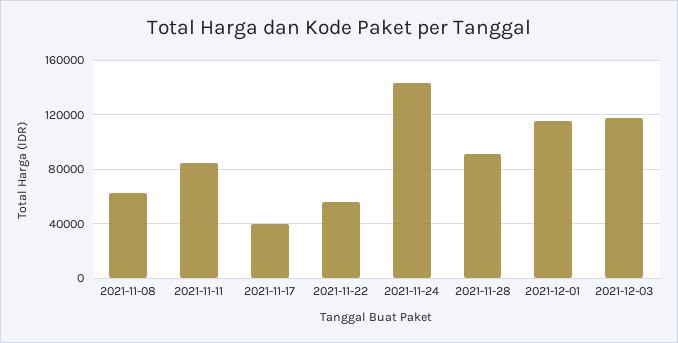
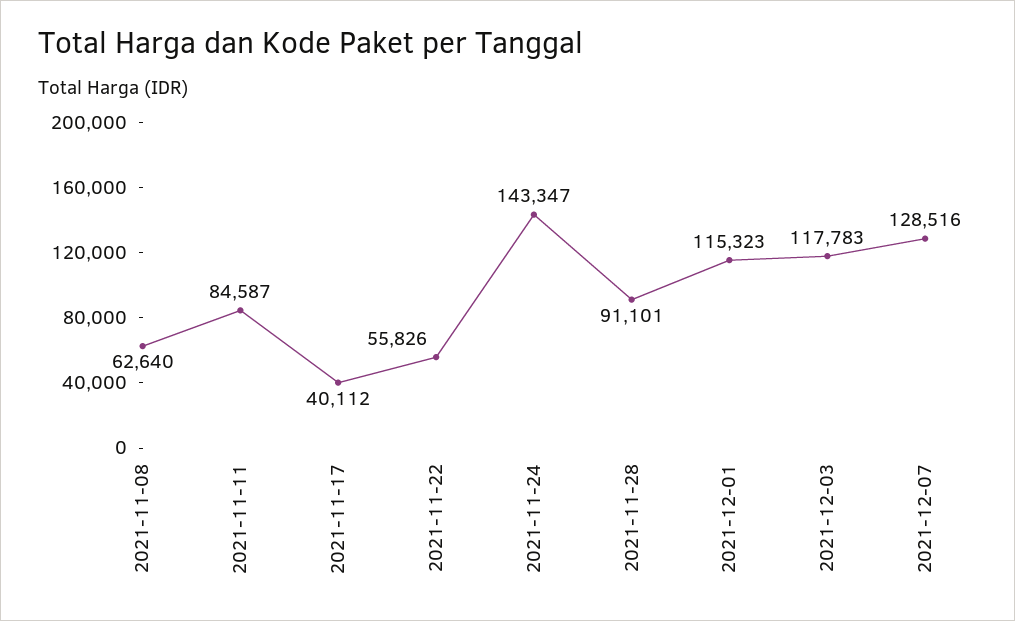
2021-12-07: none -> 128516

